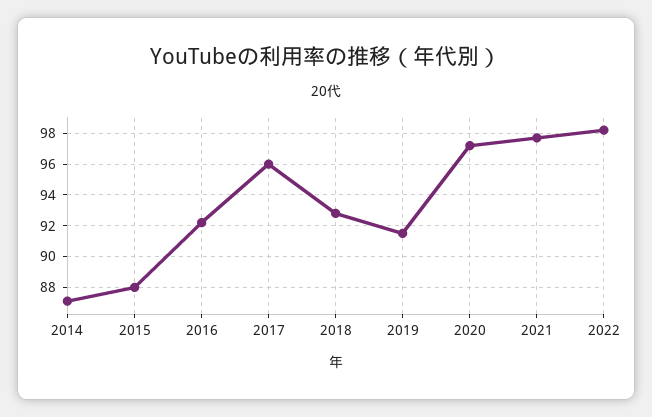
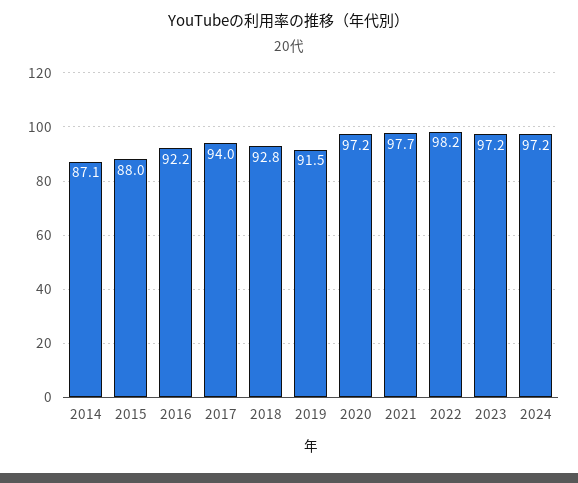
2017: 96 -> 94
2023: none -> 97.2
2024: none -> 97.2

